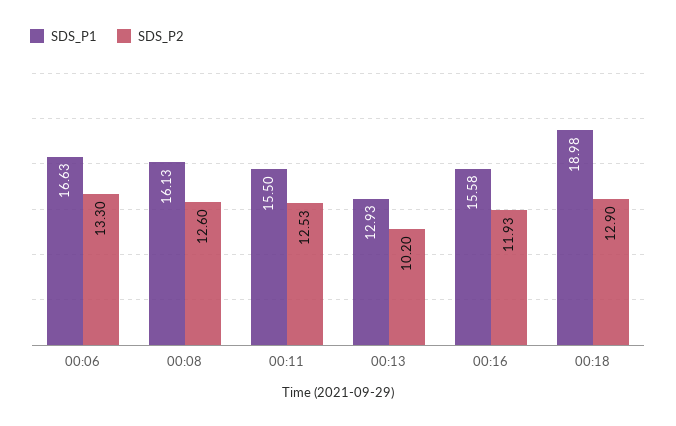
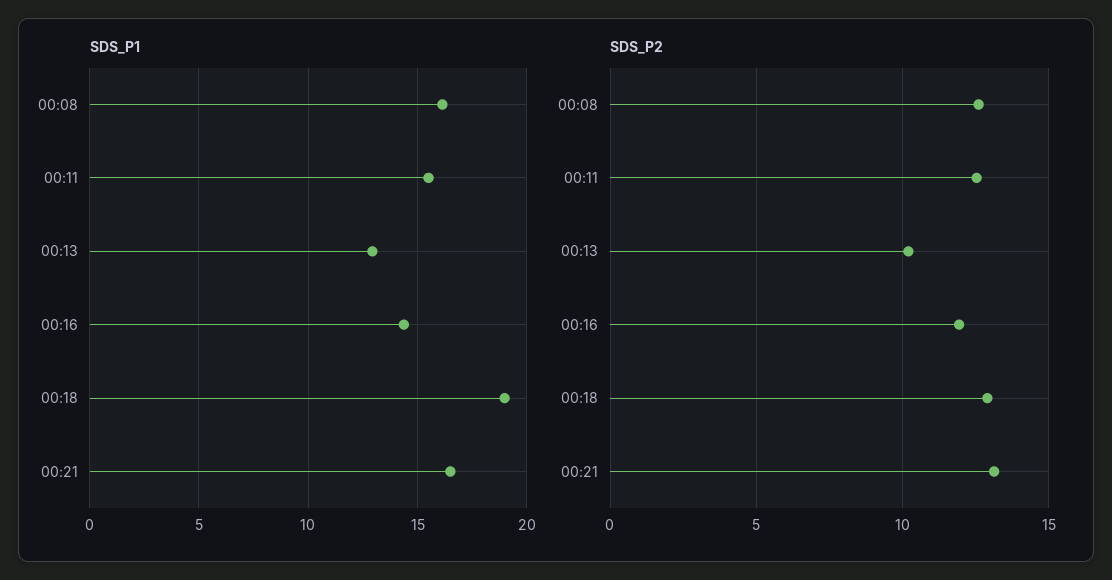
SDS_P1, 00:06: 16.63 -> none
SDS_P2, 00:06: 13.3 -> none
SDS_P1, 00:16: 15.58 -> 14.5
SDS_P1, 00:21: none -> 16.5
SDS_P2, 00:21: none -> 13

